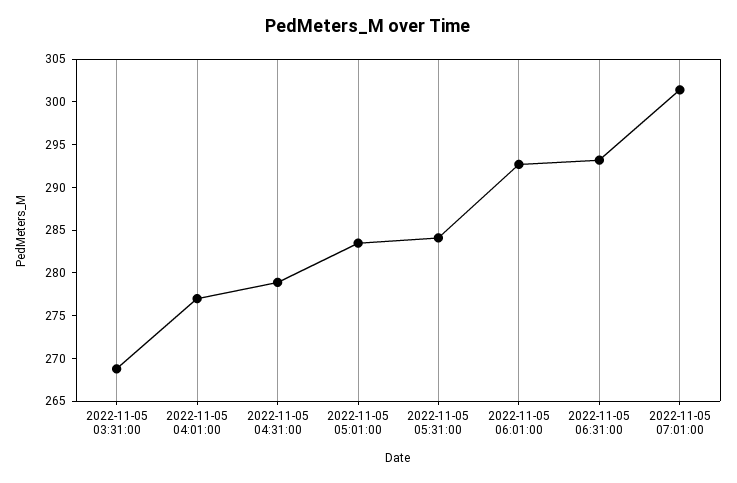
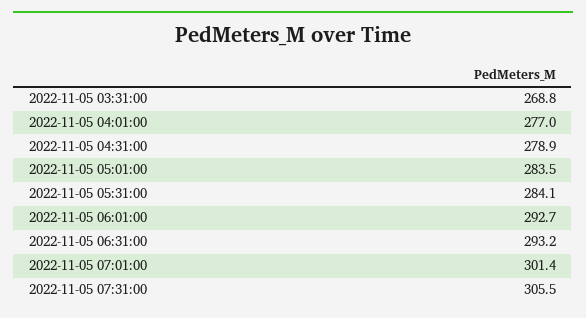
2022-11-05 07:31:00: none -> 305.5

